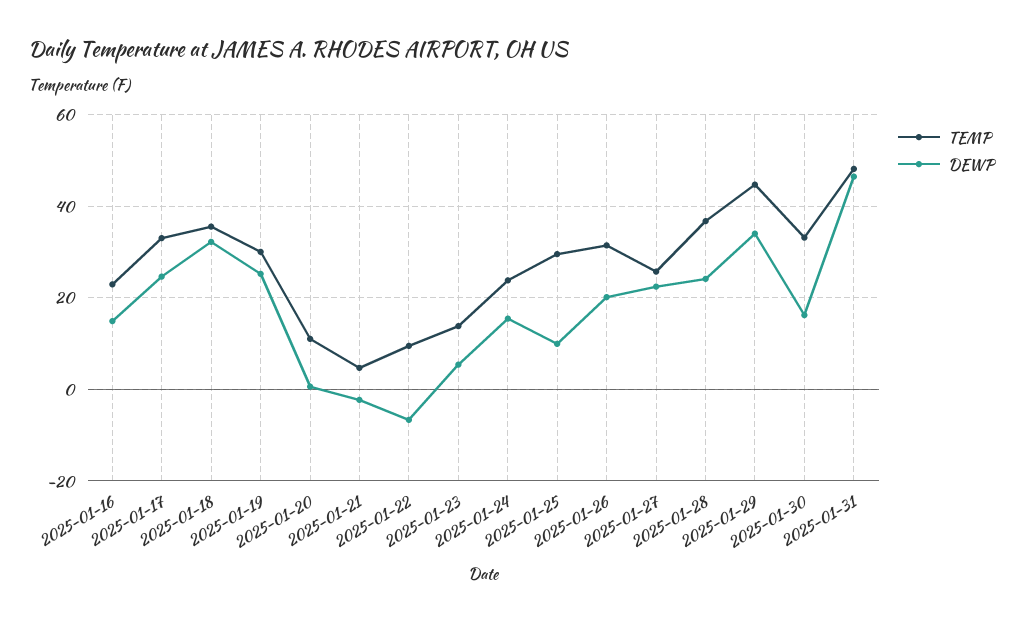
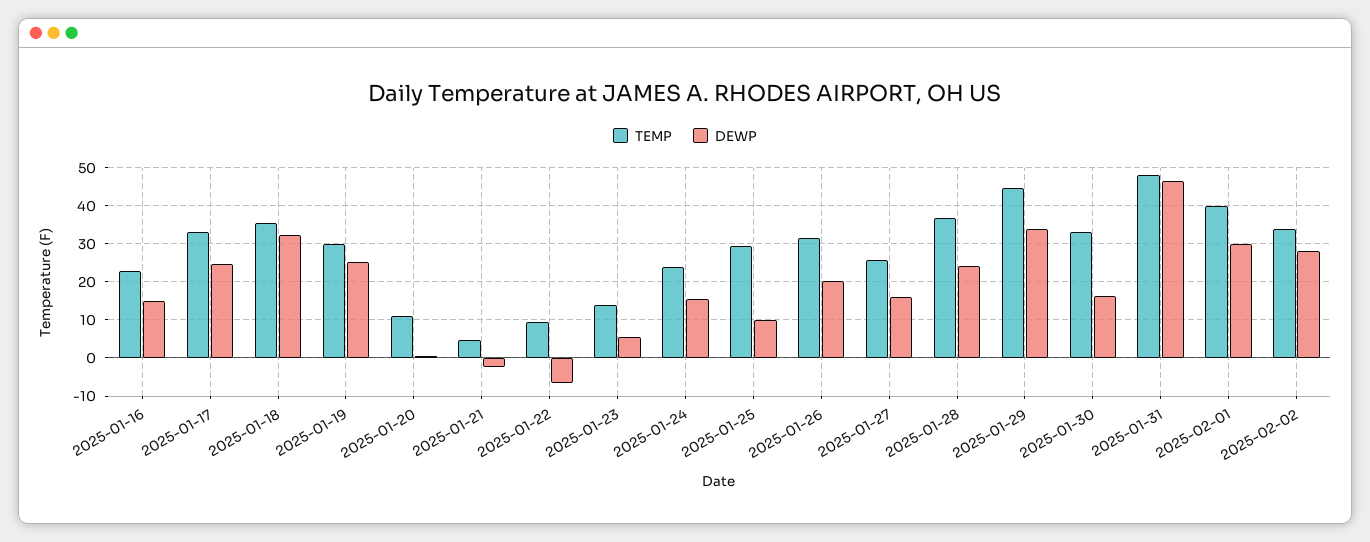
DEWP, 2025-01-27: 22 -> 16
TEMP, 2025-02-01: none -> 40
DEWP, 2025-02-01: none -> 30
TEMP, 2025-02-02: none -> 34
DEWP, 2025-02-02: none -> 28

